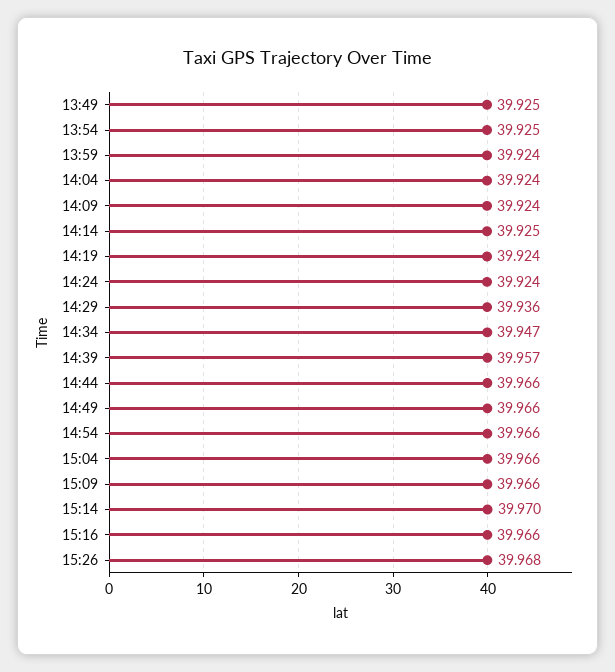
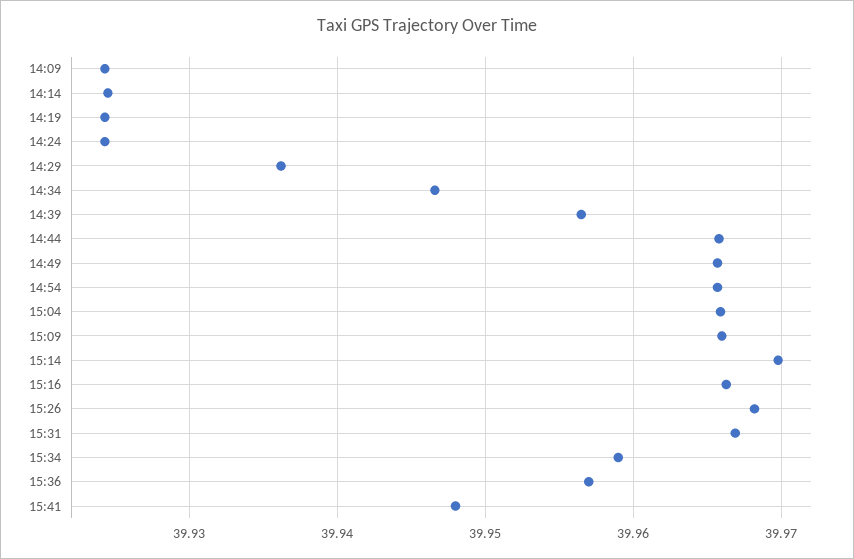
13:49: 39.925 -> none
13:54: 39.925 -> none
13:59: 39.924 -> none
14:04: 39.924 -> none
15:31: none -> 39.967
15:34: none -> 39.959
15:36: none -> 39.957
15:41: none -> 39.948

